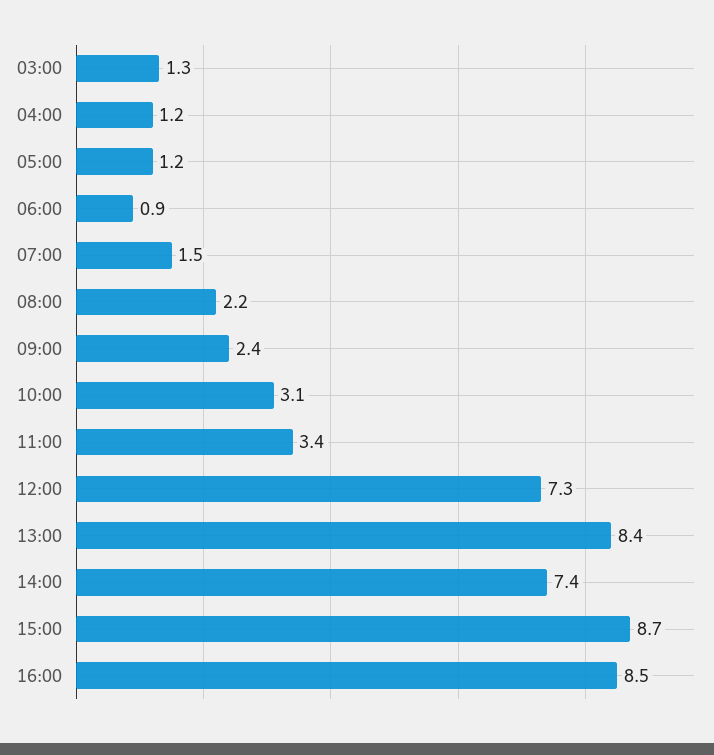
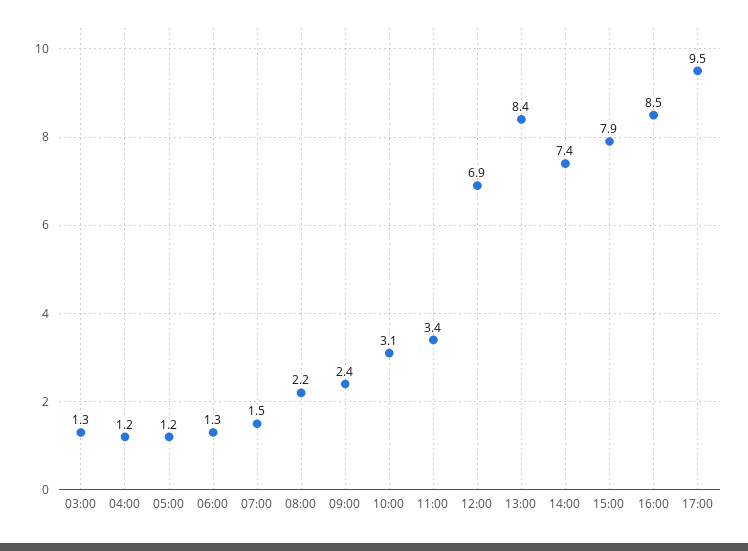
06:00: 0.9 -> 1.3
12:00: 7.3 -> 6.9
15:00: 8.7 -> 7.9
17:00: none -> 9.5

